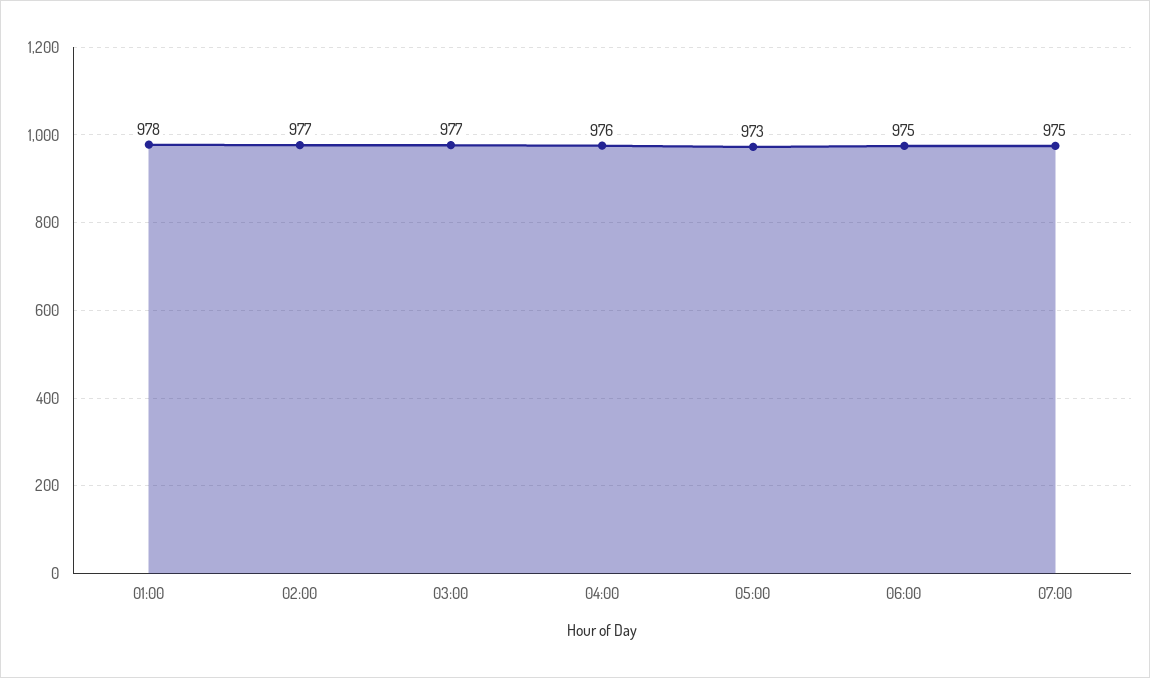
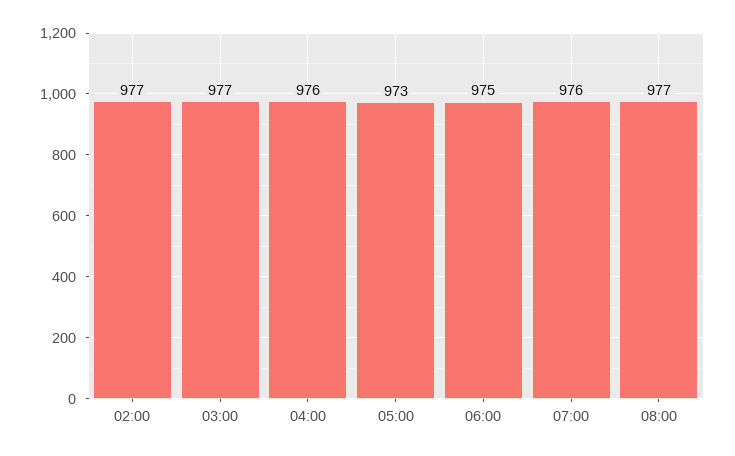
01:00: 978 -> none
07:00: 975 -> 976
08:00: none -> 977

